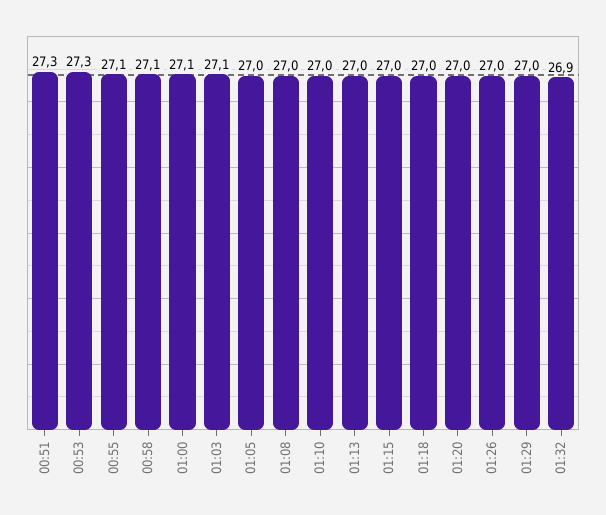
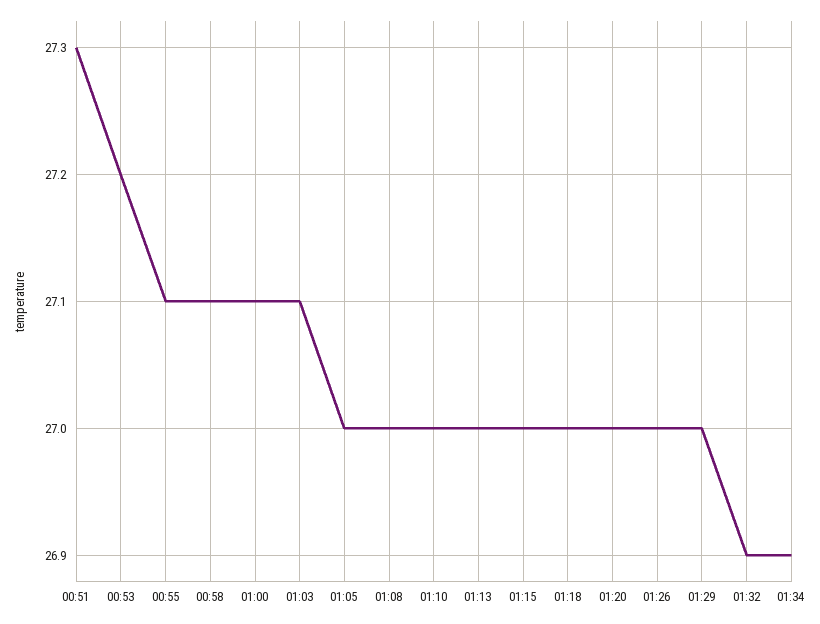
00:53: 27.3 -> 27.2
01:34: none -> 26.9

